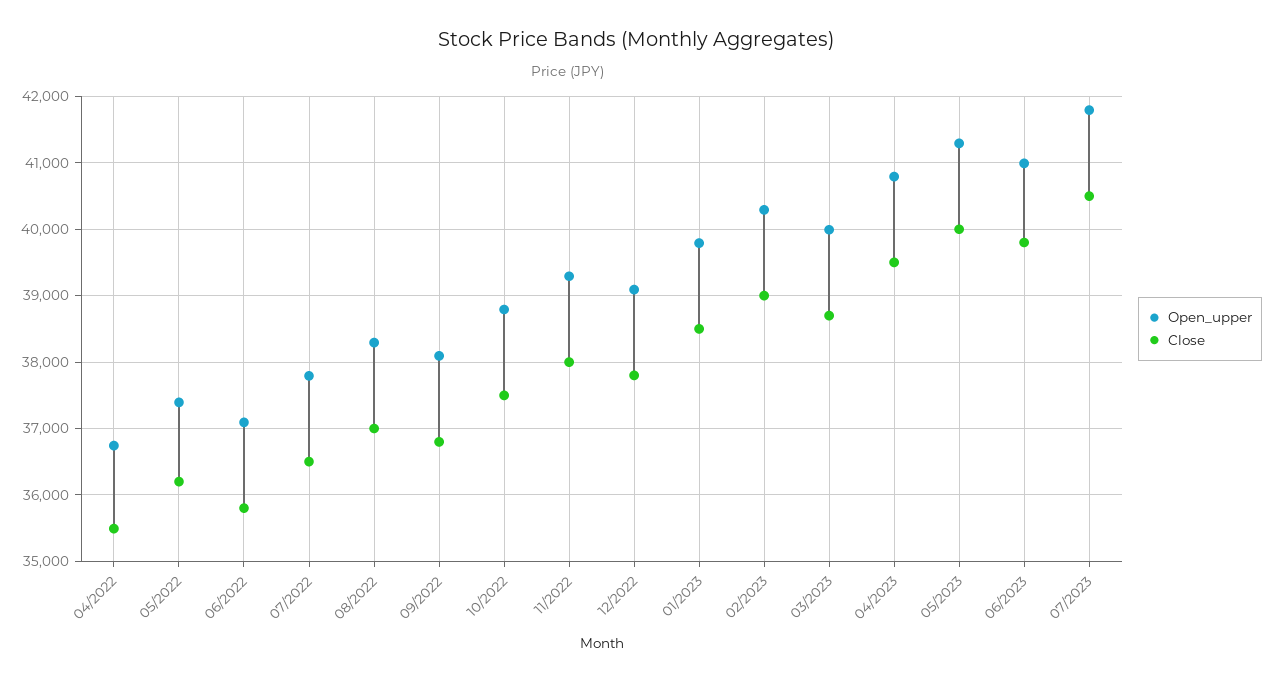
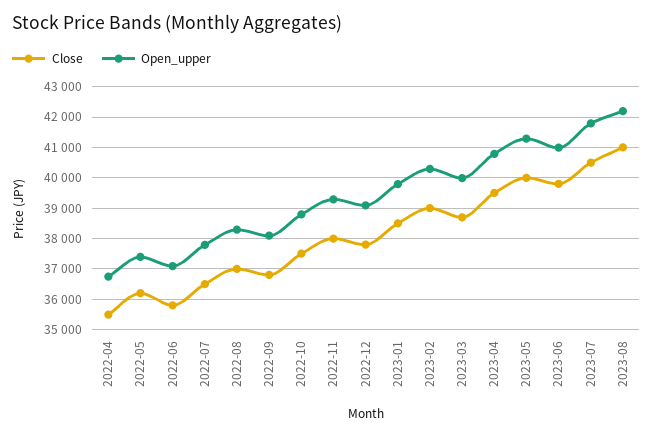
Close, 2023-08: none -> 41000
Open_upper, 2023-08: none -> 42200

